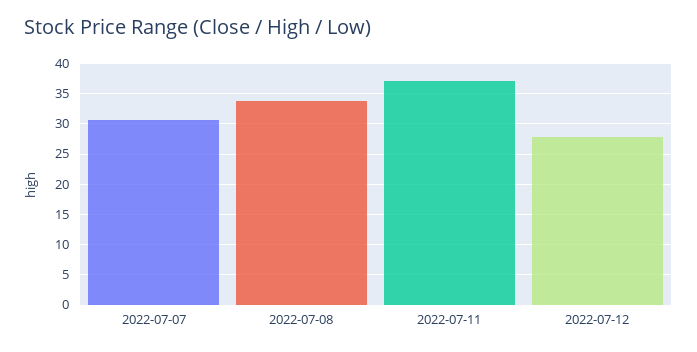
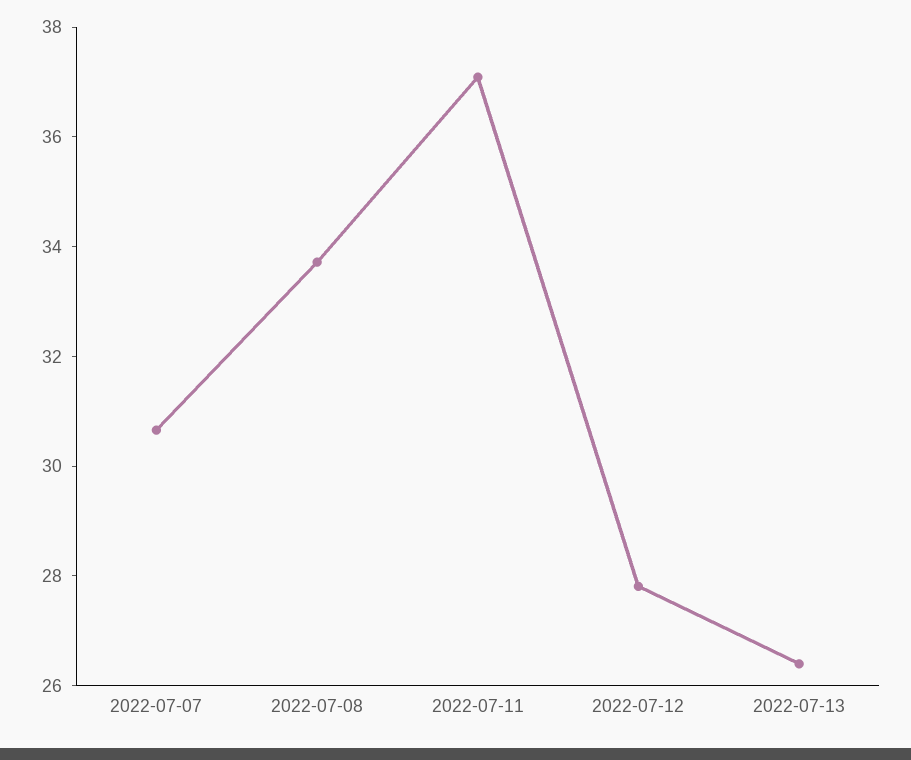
2022-07-13: none -> 26.5

